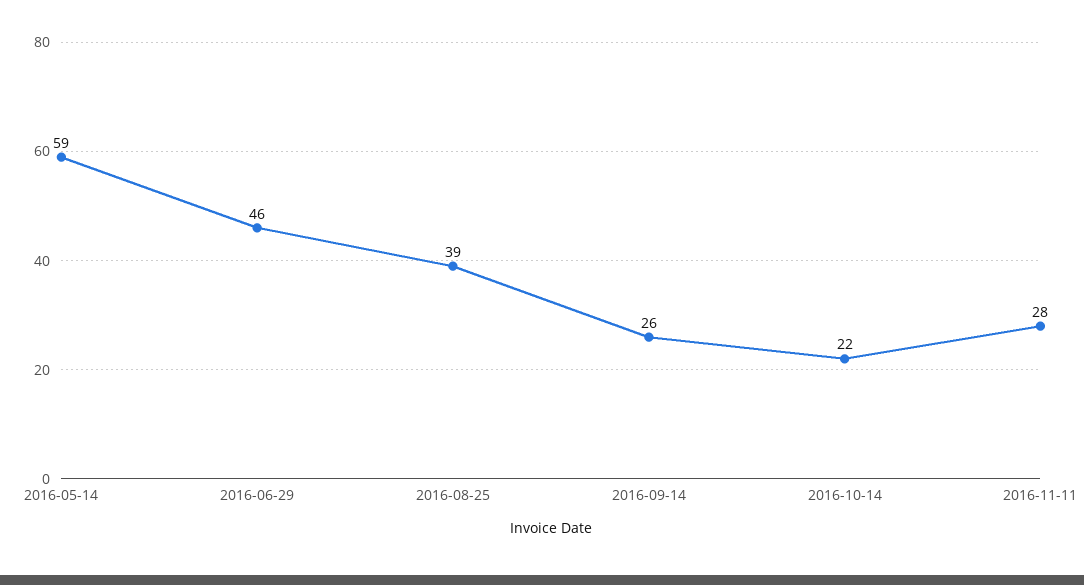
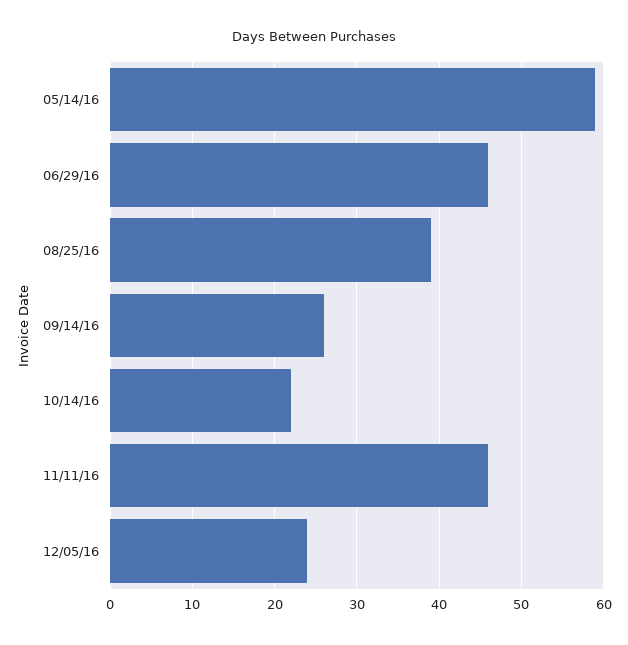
2016-11-11: 28 -> 46
12/05/16: none -> 24

